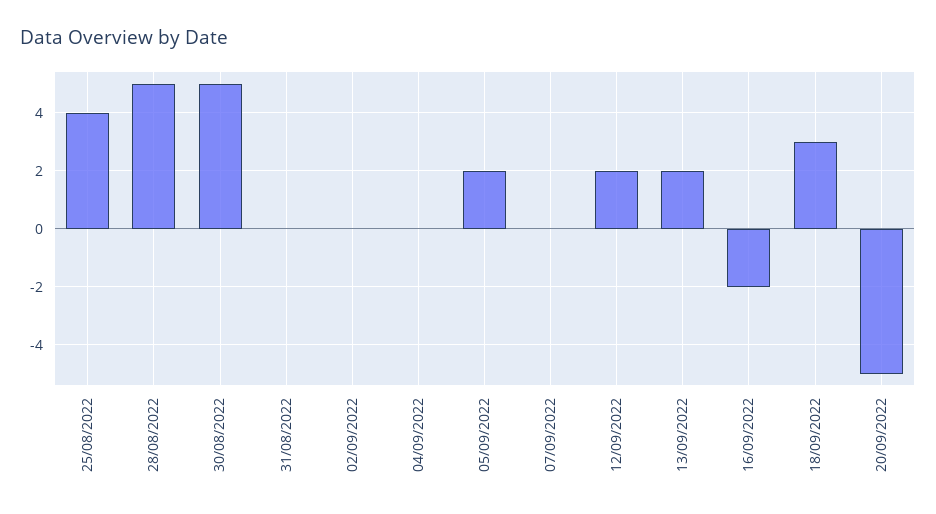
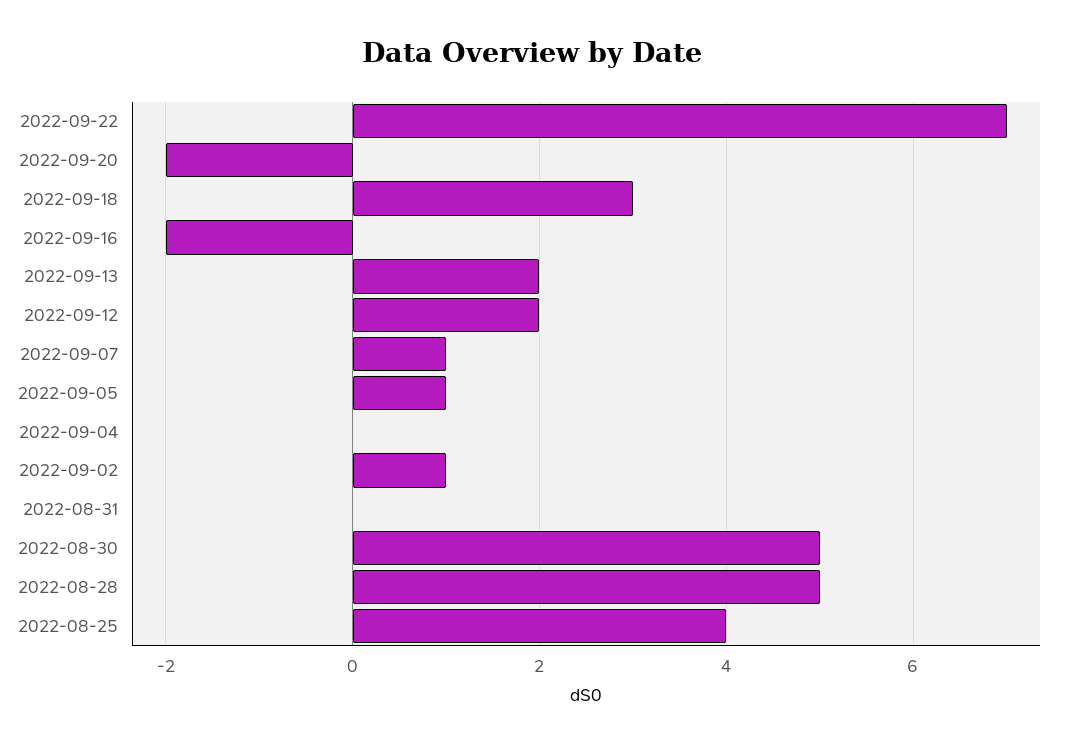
02/09/2022: 0 -> 1
05/09/2022: 2 -> 1
07/09/2022: 0 -> 1
20/09/2022: -5 -> -2
2022-09-22: none -> 7

